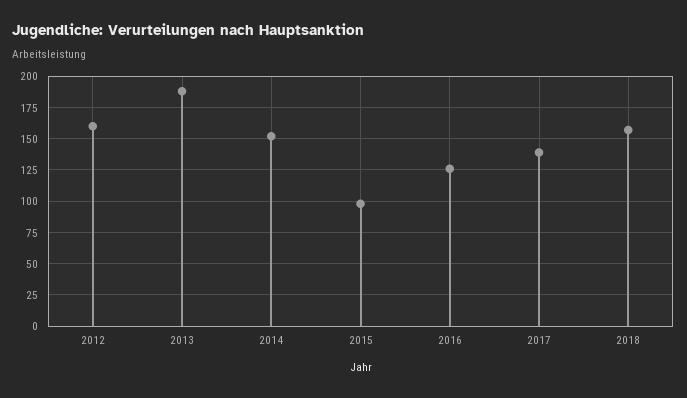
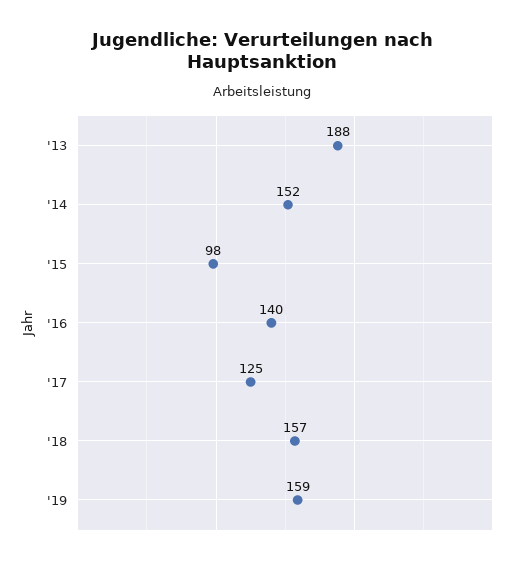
2012: 160 -> none
2016: 125 -> 140
2017: 140 -> 125
'19: none -> 159

